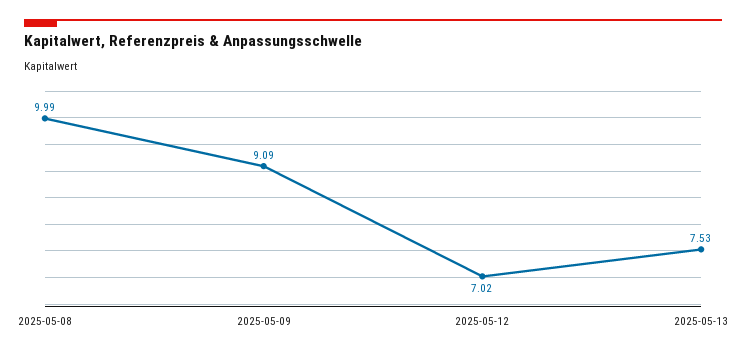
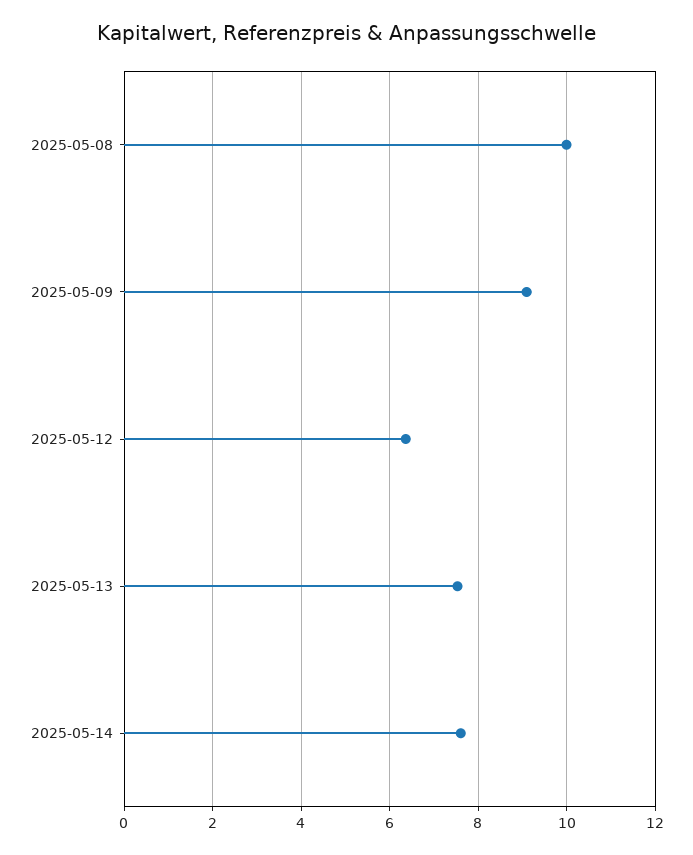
2025-05-12: 7.02 -> 6.4
2025-05-14: none -> 7.6

